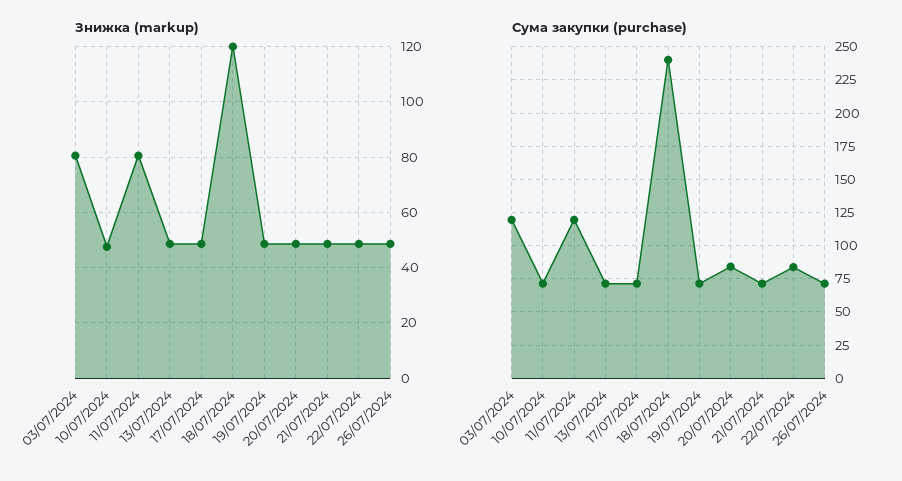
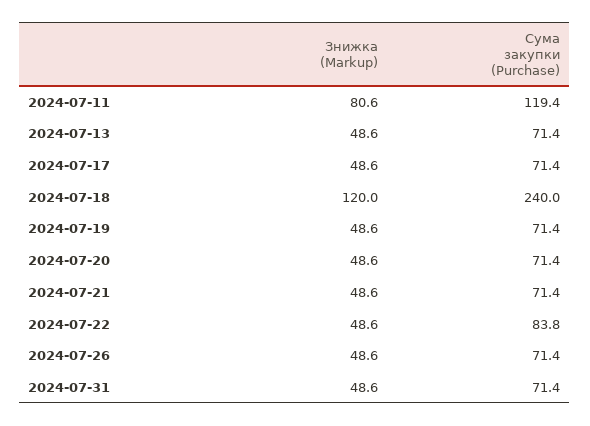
Знижка (markup), 03/07/2024: 80 -> none
Знижка (markup), 10/07/2024: 47.5 -> none
Сума закупки (purchase), 03/07/2024: 120 -> none
Сума закупки (purchase), 10/07/2024: 70 -> none
Сума закупки (purchase), 20/07/2024: 85 -> 71.4
Знижка (markup), 2024-07-31: none -> 48.6
Сума закупки (purchase), 2024-07-31: none -> 71.4

